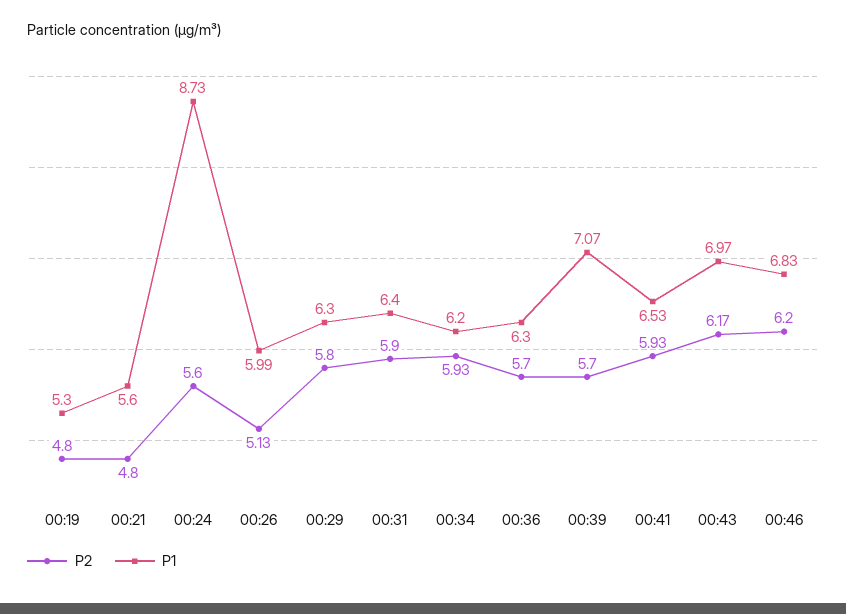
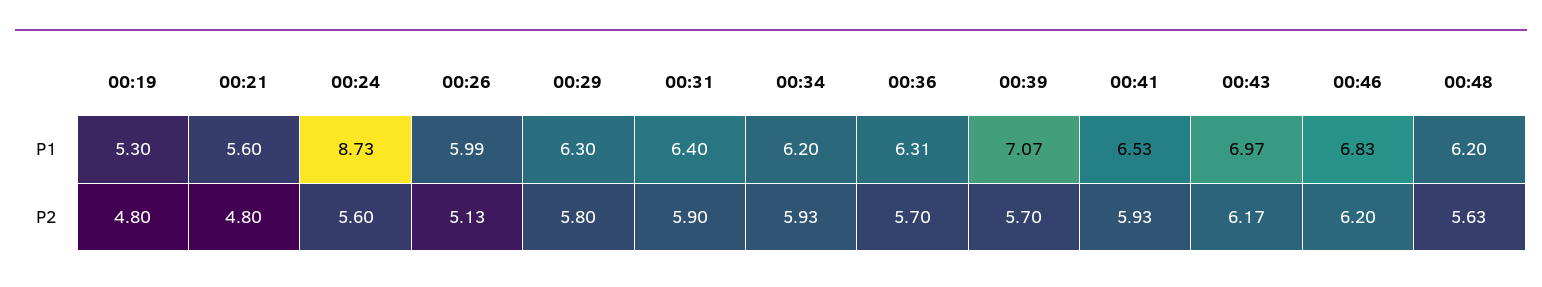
P1, 00:36: 6.3 -> 6.31
P1, 00:48: none -> 6.2
P2, 00:48: none -> 5.63

